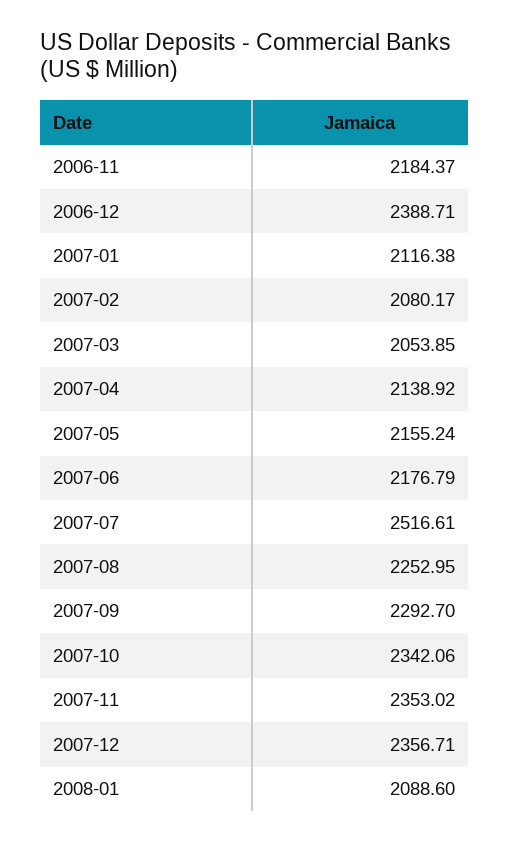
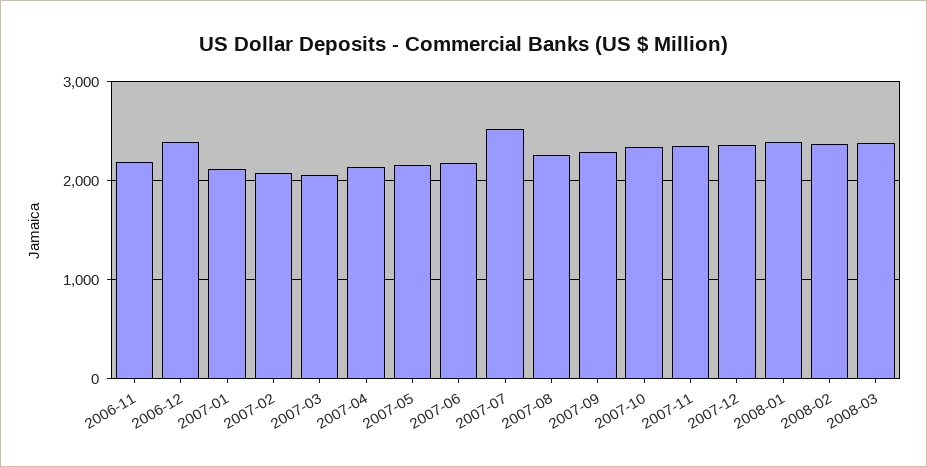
2008-01: 2088.6 -> 2400
2008-02: none -> 2400
2008-03: none -> 2400

